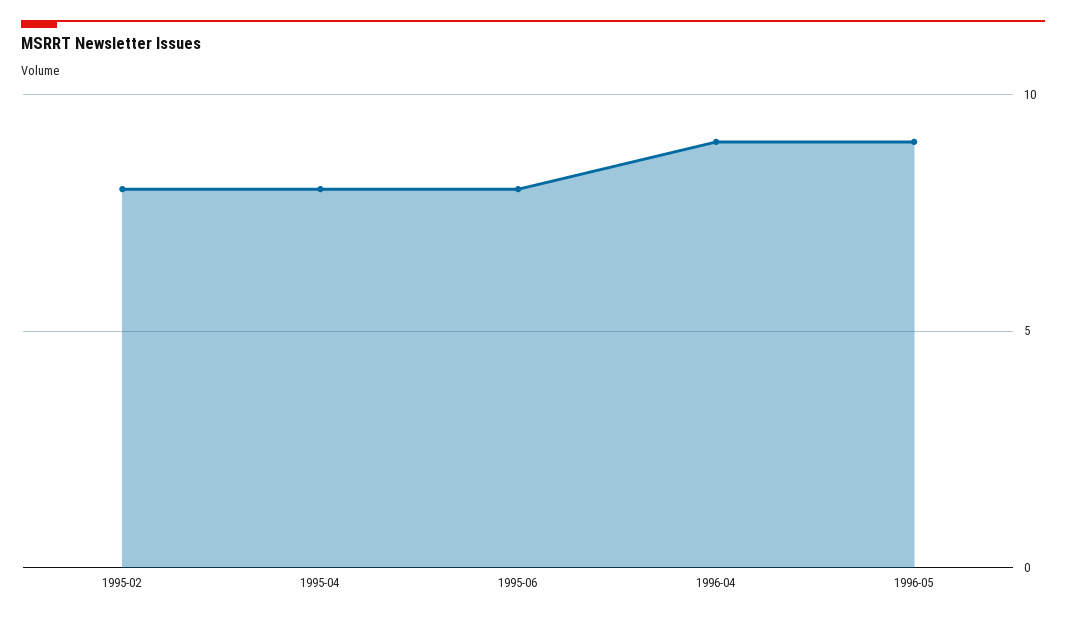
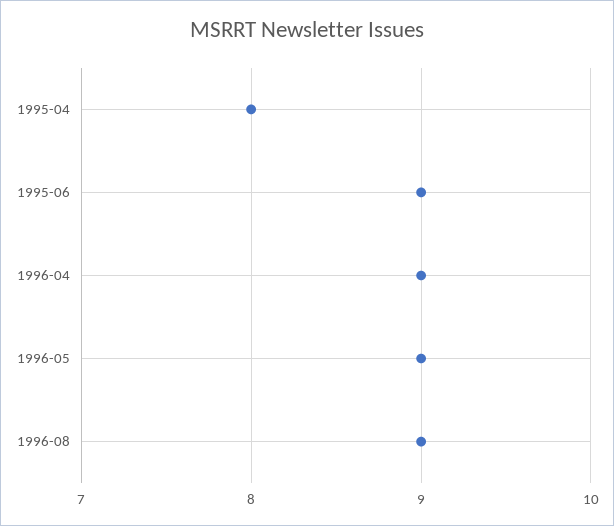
1995-02: 8 -> none
1995-06: 8 -> 9
1996-08: none -> 9

